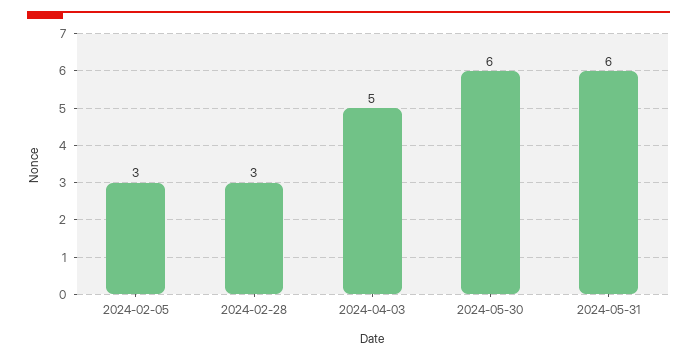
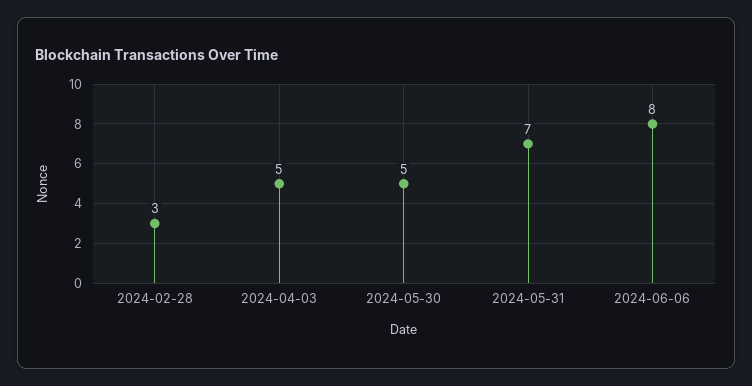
2024-02-05: 3 -> none
2024-05-30: 6 -> 5
2024-05-31: 6 -> 7
2024-06-06: none -> 8

